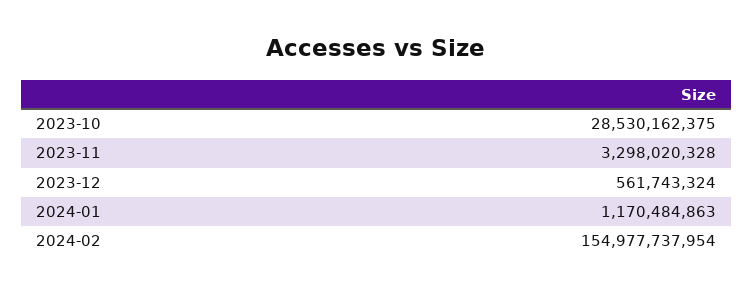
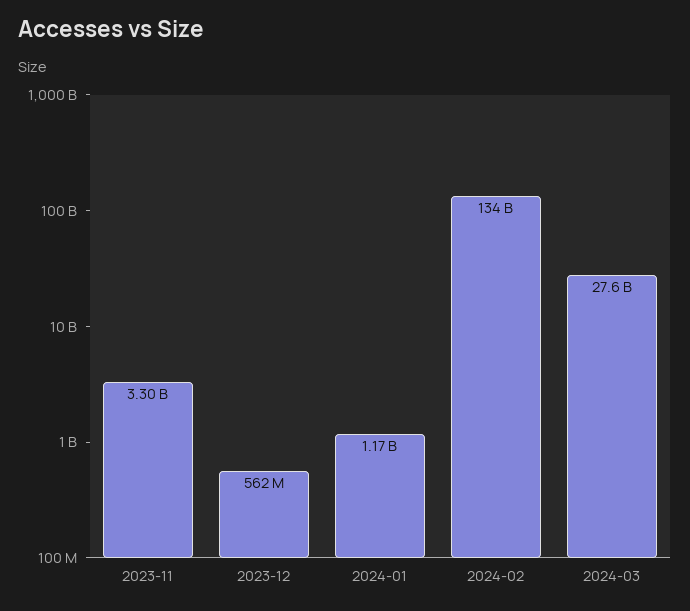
2023-10: 28530162375 -> none
2024-02: 154977737954 -> 134000000000
2024-03: none -> 27600000000

